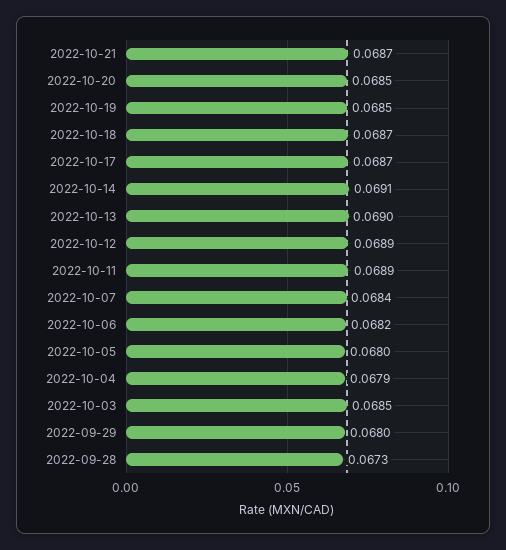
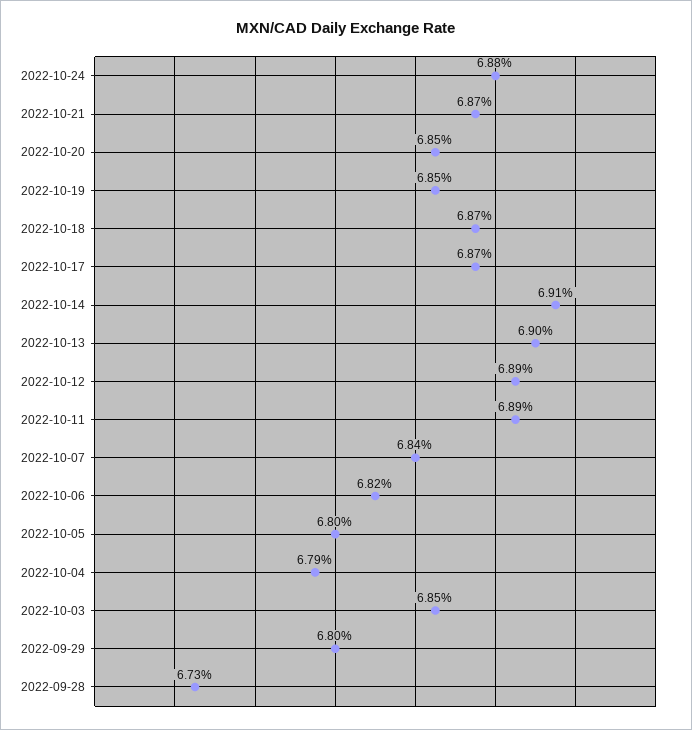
2022-10-24: none -> 0.0688

